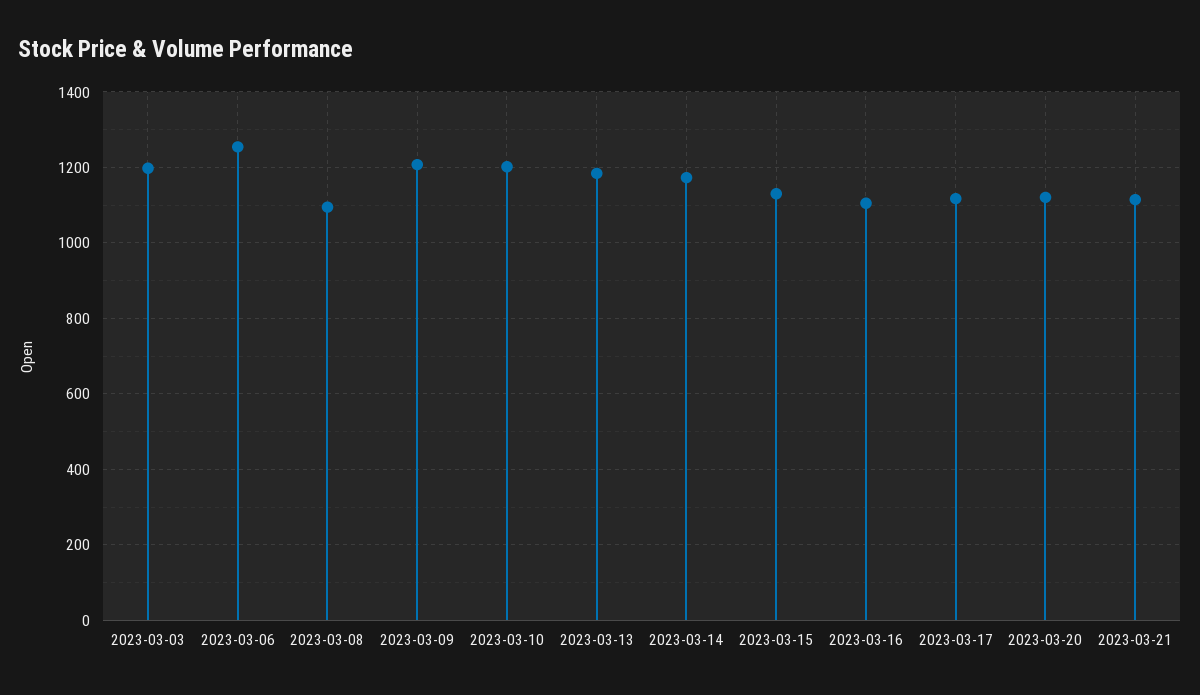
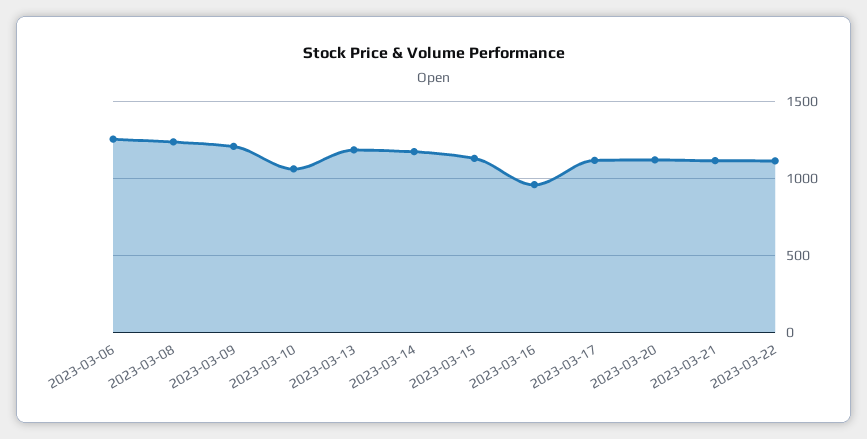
2023-03-03: 1200 -> none
2023-03-08: 1100 -> 1250
2023-03-10: 1200 -> 1050
2023-03-16: 1100 -> 950
2023-03-22: none -> 1100

